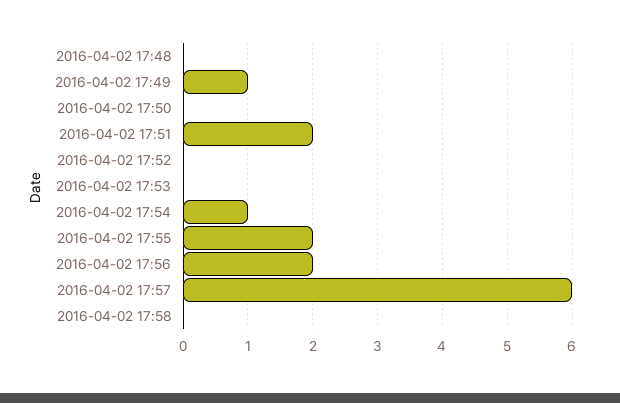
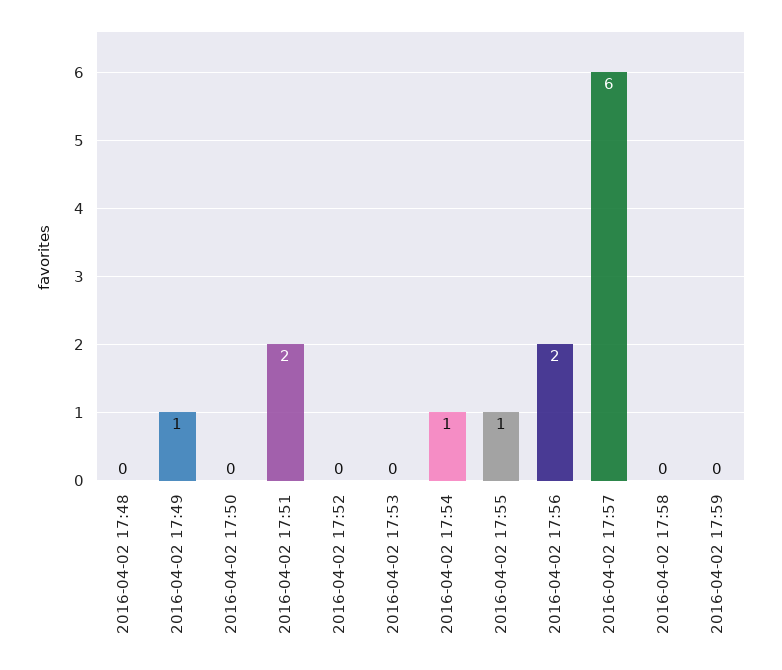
2016-04-02 17:55: 2 -> 1
2016-04-02 17:59: none -> 0

